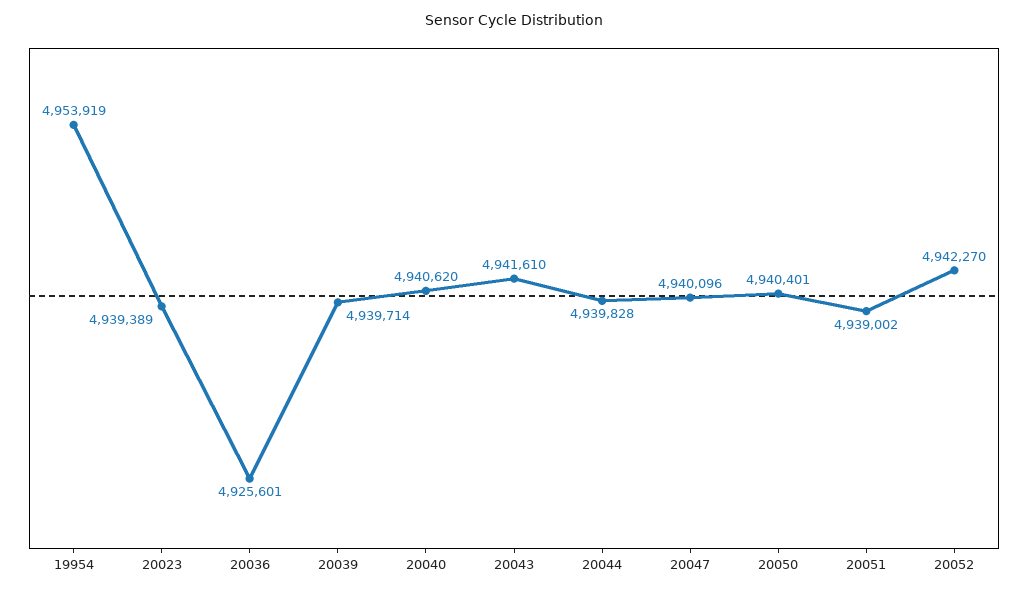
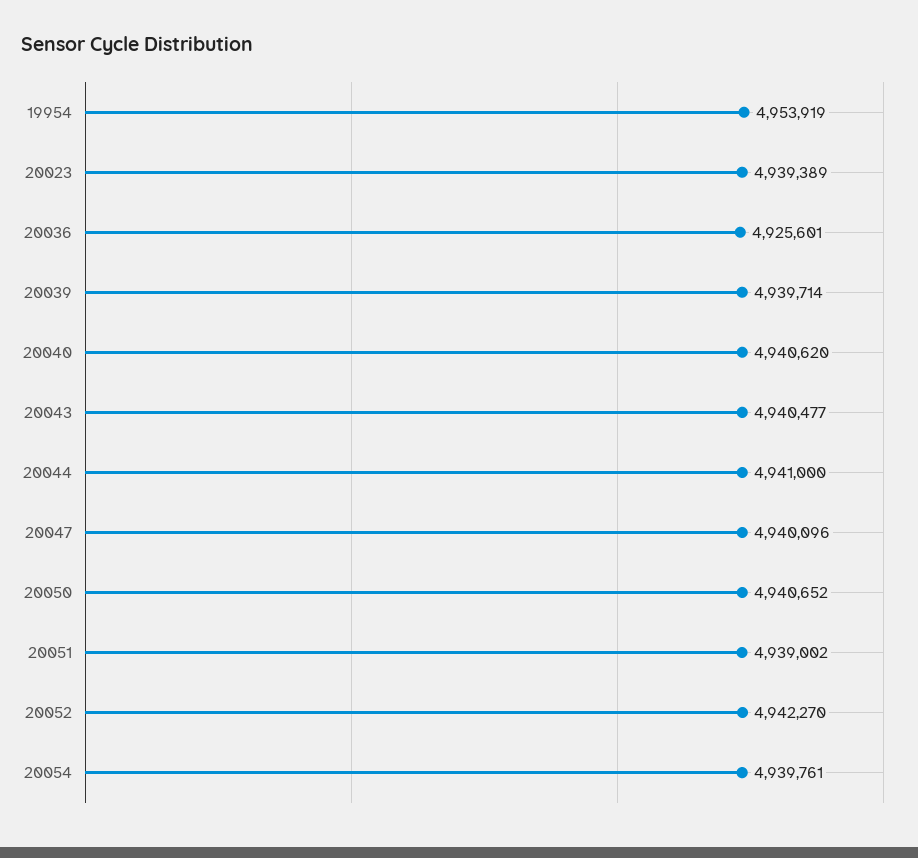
20043: 4941610 -> 4940477
20044: 4939828 -> 4941000
20050: 4940401 -> 4940652
20054: none -> 4939761

